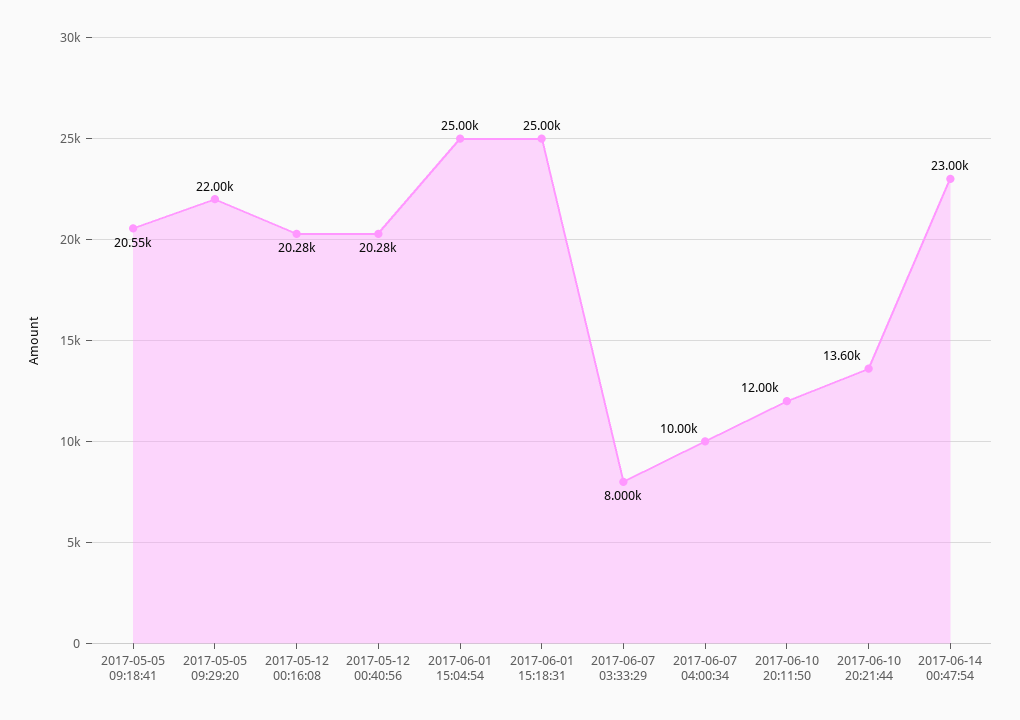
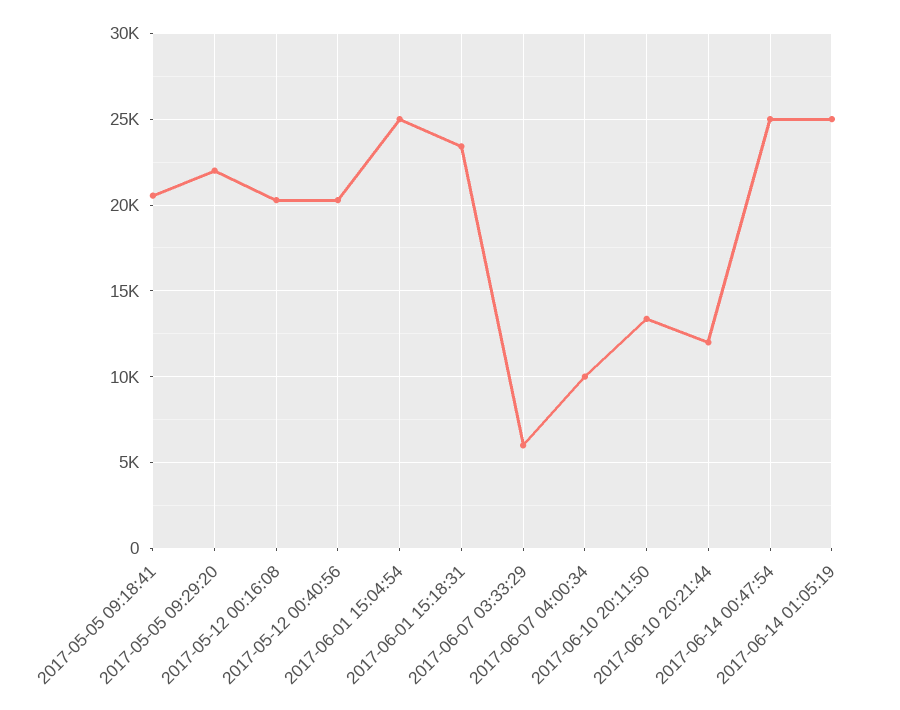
2017-06-01 15:18:31: 25000 -> 23500
2017-06-07 03:33:29: 8000 -> 6000
2017-06-10 20:11:50: 12000 -> 13500
2017-06-10 20:21:44: 13600 -> 12000
2017-06-14 00:47:54: 23000 -> 25000
2017-06-14 01:05:19: none -> 25000

